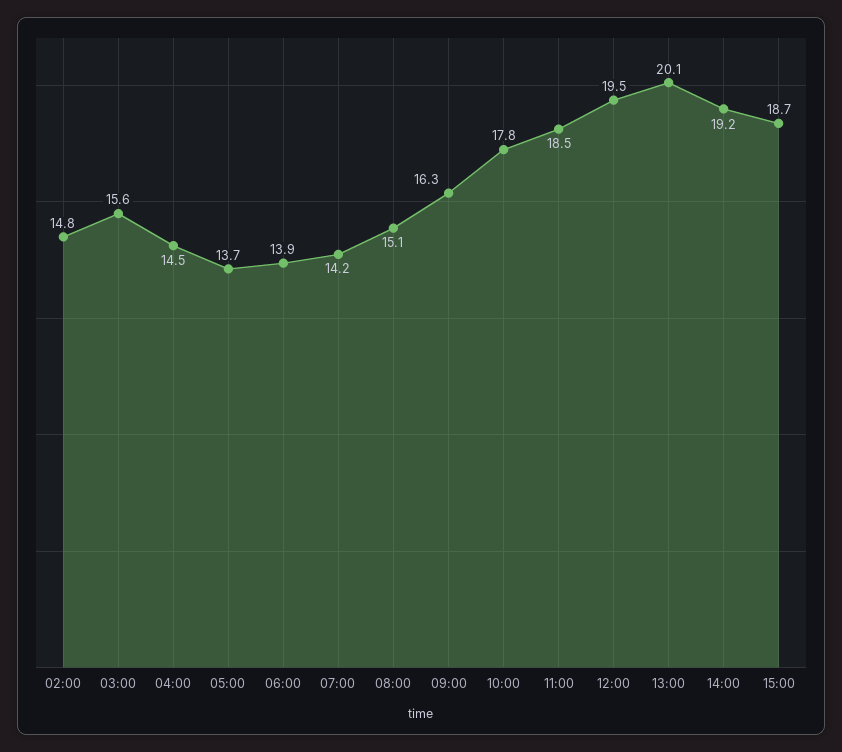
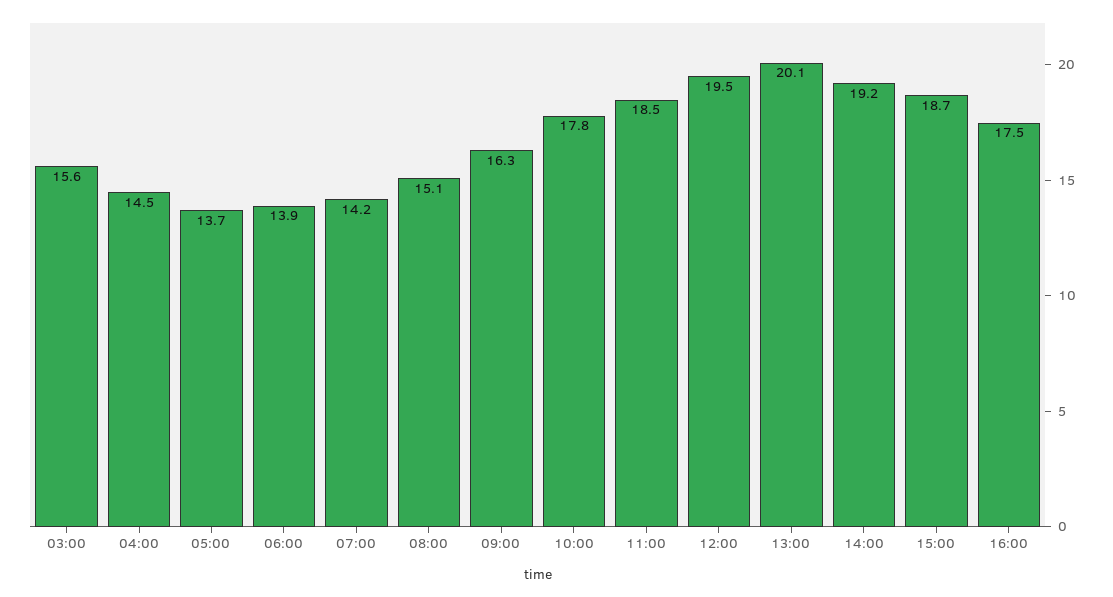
02:00: 14.8 -> none
16:00: none -> 17.5

